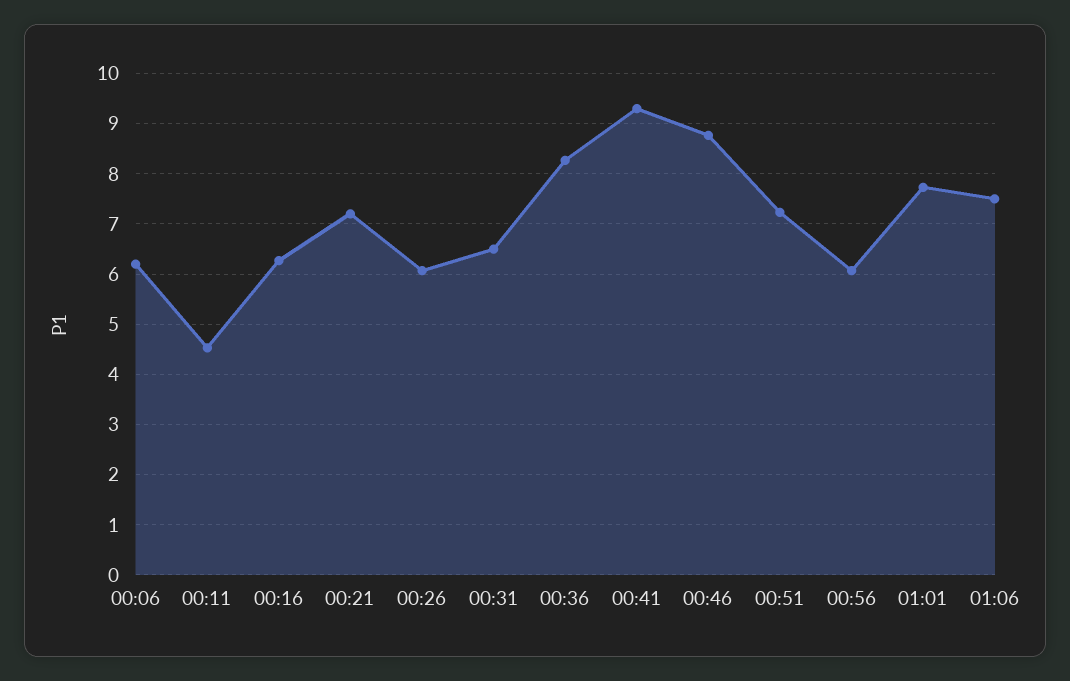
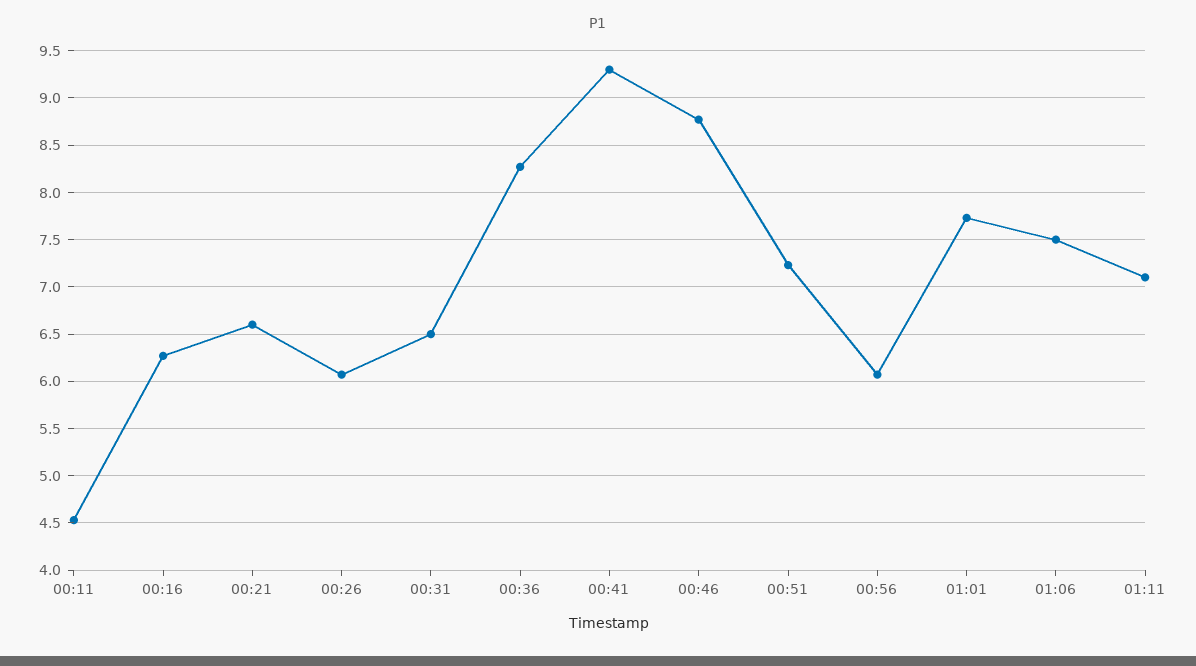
00:06: 6.2 -> none
00:21: 7.2 -> 6.6
01:11: none -> 7.1

